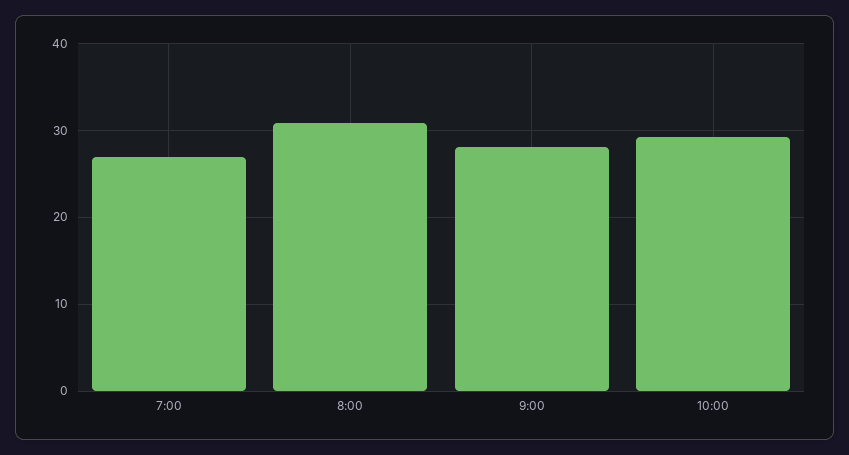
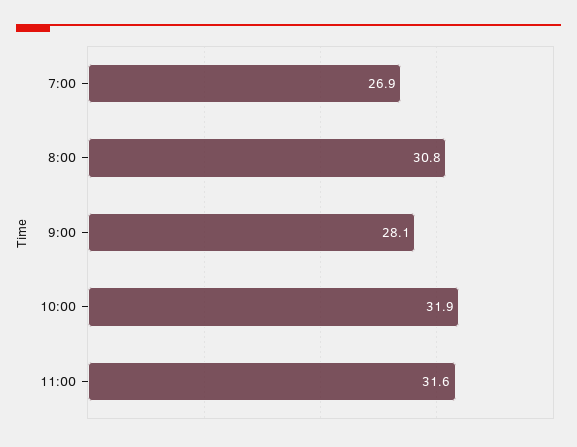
10:00: 29 -> 31.9
11:00: none -> 31.6

